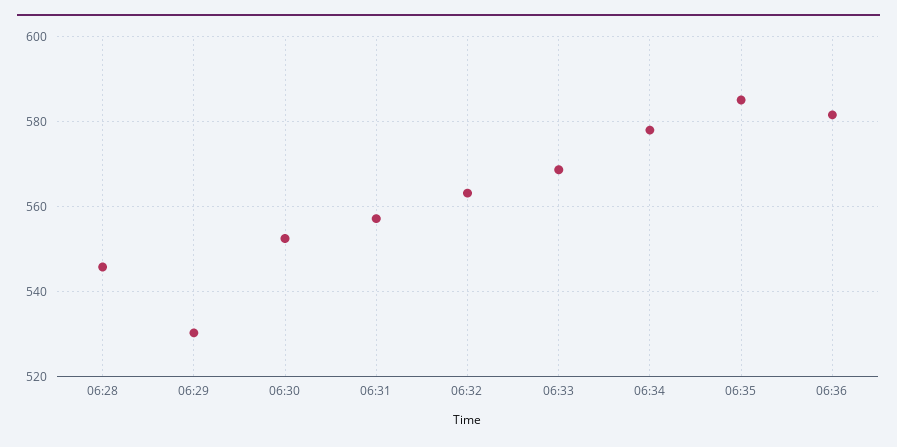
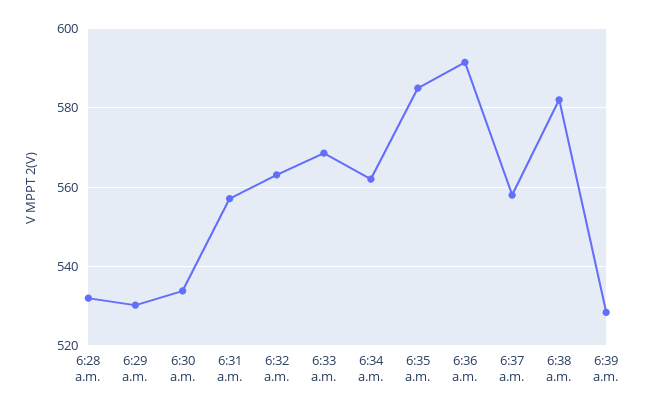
06:28: 546 -> 532
06:30: 552 -> 534
06:34: 578 -> 562
06:36: 582 -> 592
6:37 a.m.: none -> 558
6:38 a.m.: none -> 582
6:39 a.m.: none -> 528

